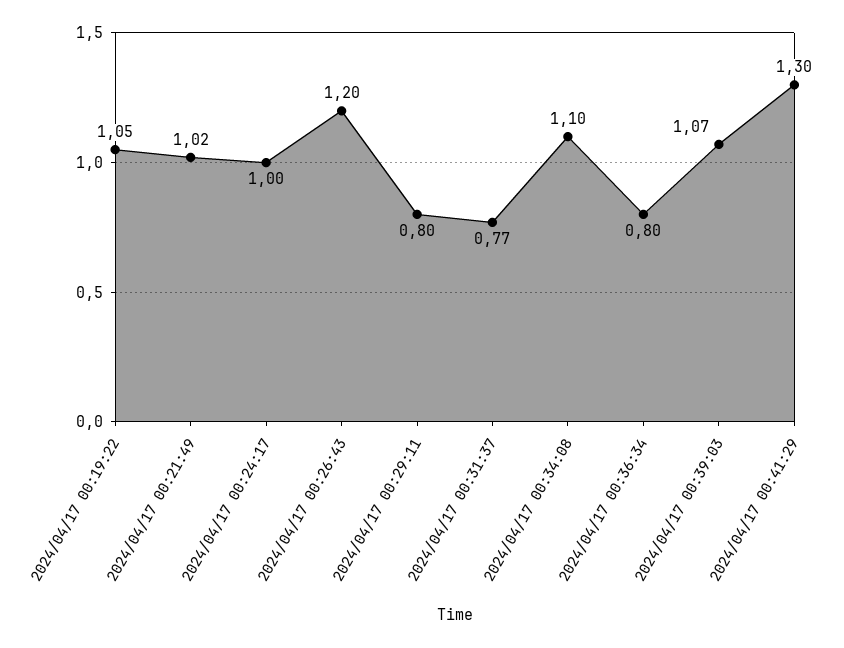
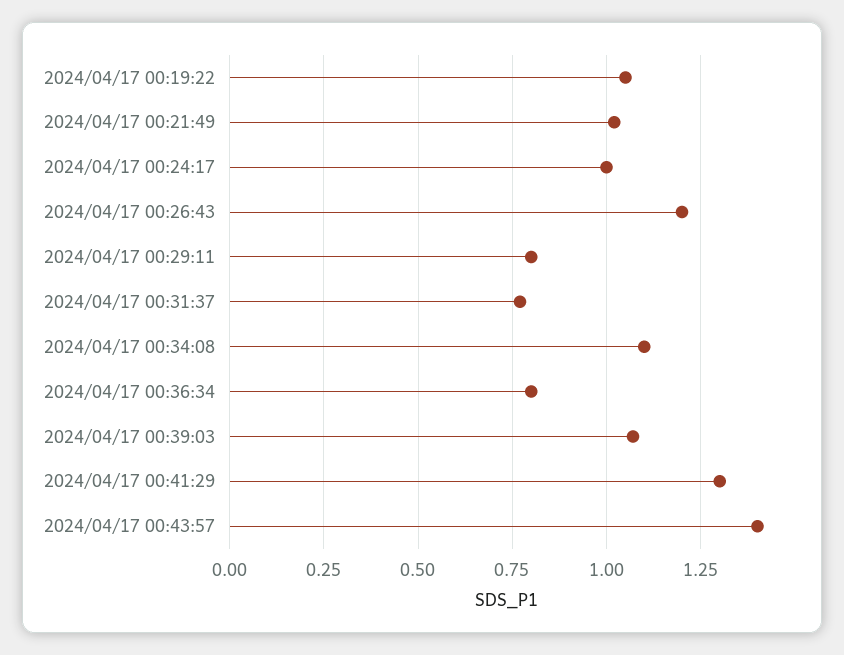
2024/04/17 00:43:57: none -> 1.4

